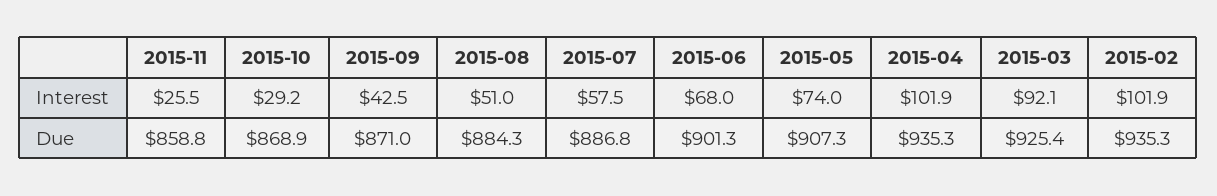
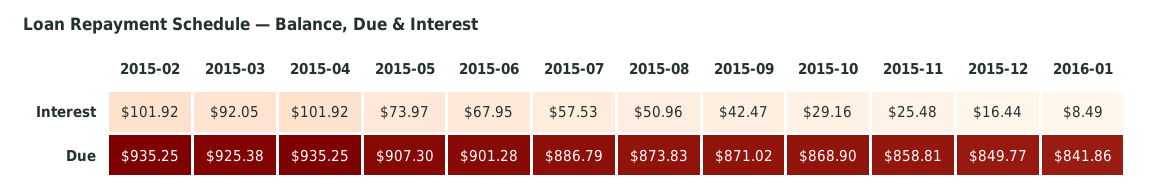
2015-08, Due: 884.3 -> 873.83
2015-12, Interest: none -> 16.44
2016-01, Interest: none -> 8.49
2015-12, Due: none -> 849.77
2016-01, Due: none -> 841.86

